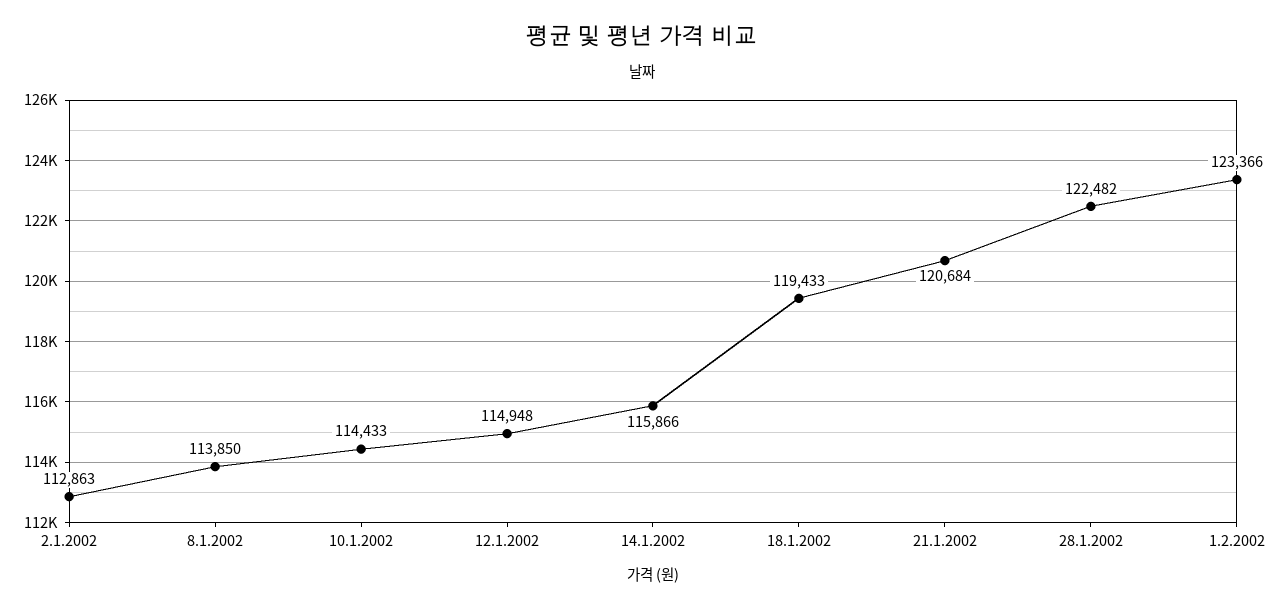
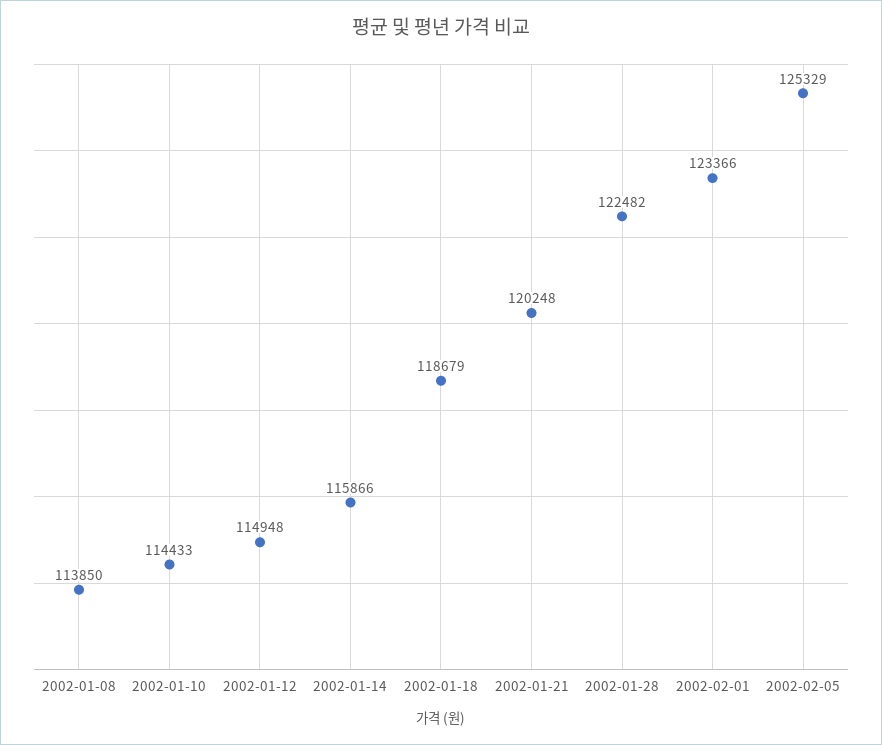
2.1.2002: 112863 -> none
18.1.2002: 119433 -> 118679
21.1.2002: 120684 -> 120248
2002-02-05: none -> 125329

